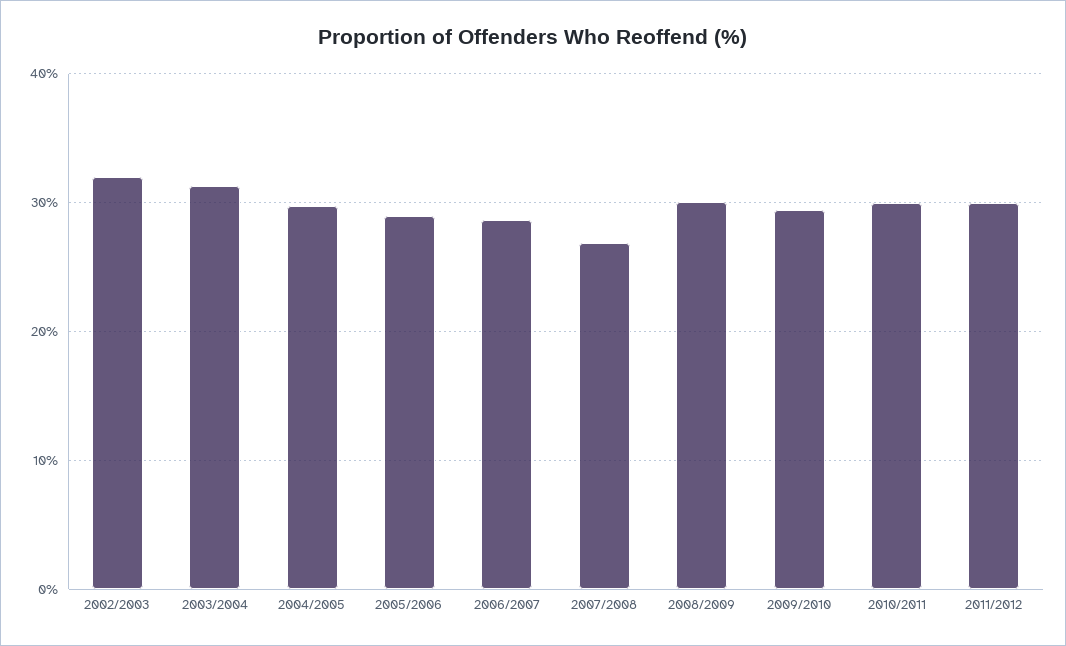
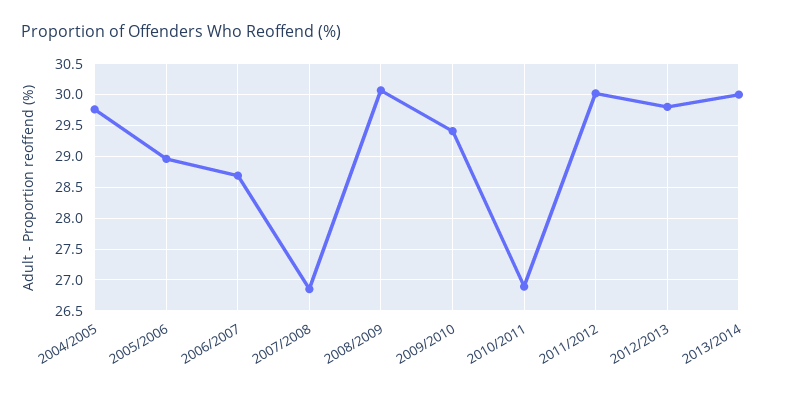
2002/2003: 32 -> none
2003/2004: 31 -> none
2010/2011: 30 -> 26.9
2012/2013: none -> 29.8
2013/2014: none -> 30

